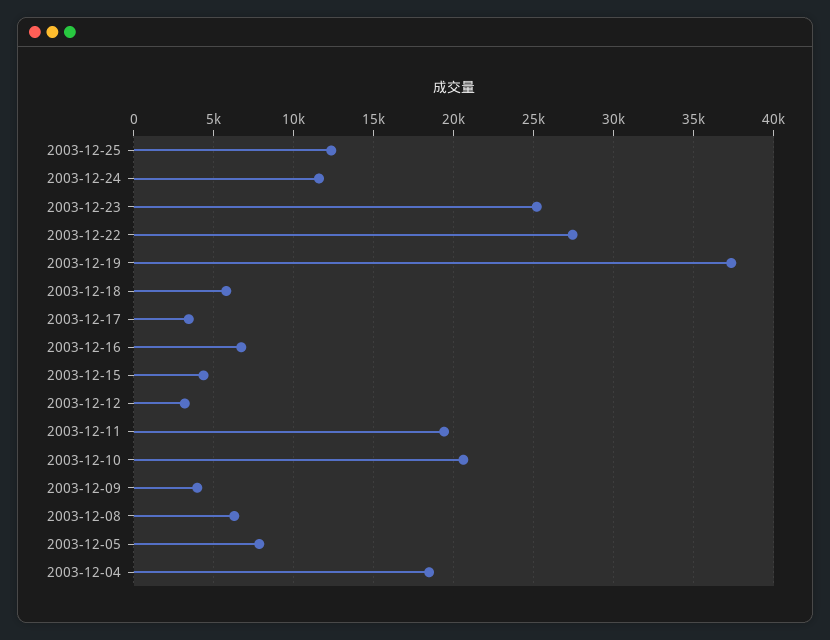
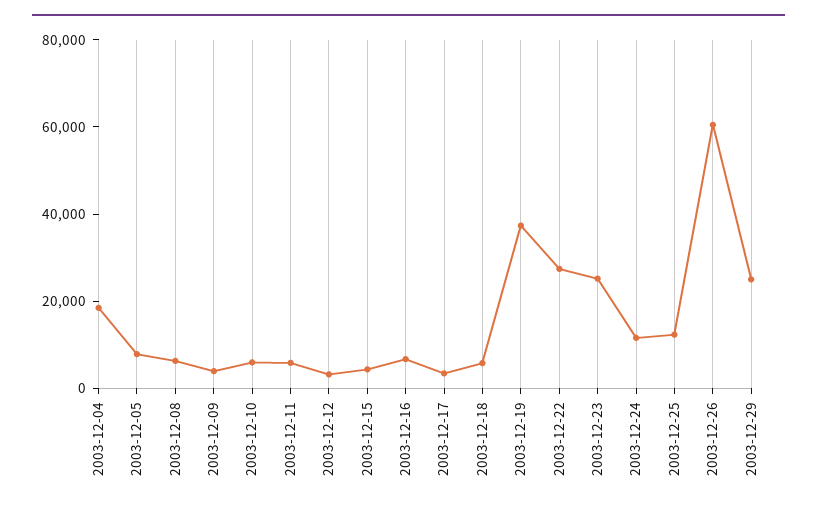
2003-12-11: 19500 -> 5000
2003-12-10: 20500 -> 5000
2003-12-26: none -> 60000
2003-12-29: none -> 25000

